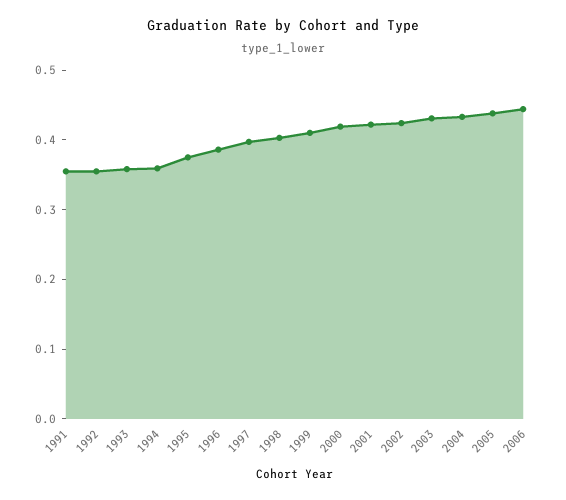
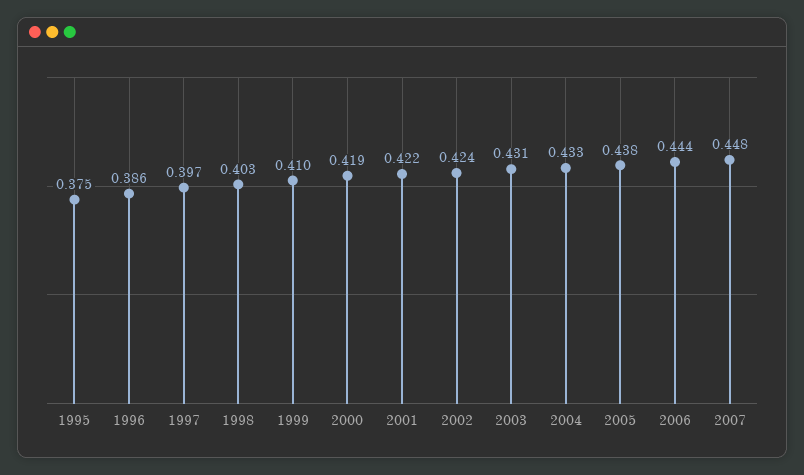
1991: 0.36 -> none
1992: 0.36 -> none
1993: 0.36 -> none
1994: 0.36 -> none
2007: none -> 0.448

